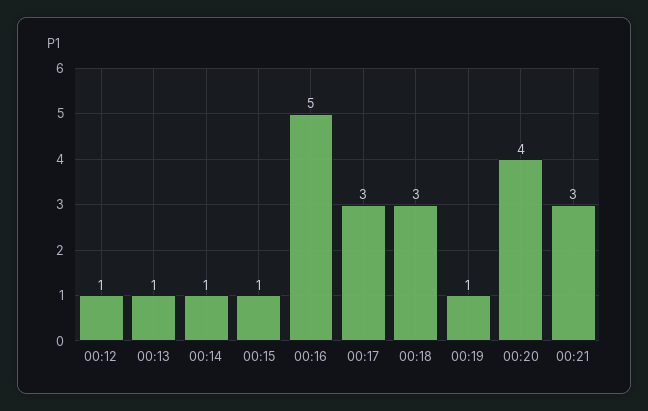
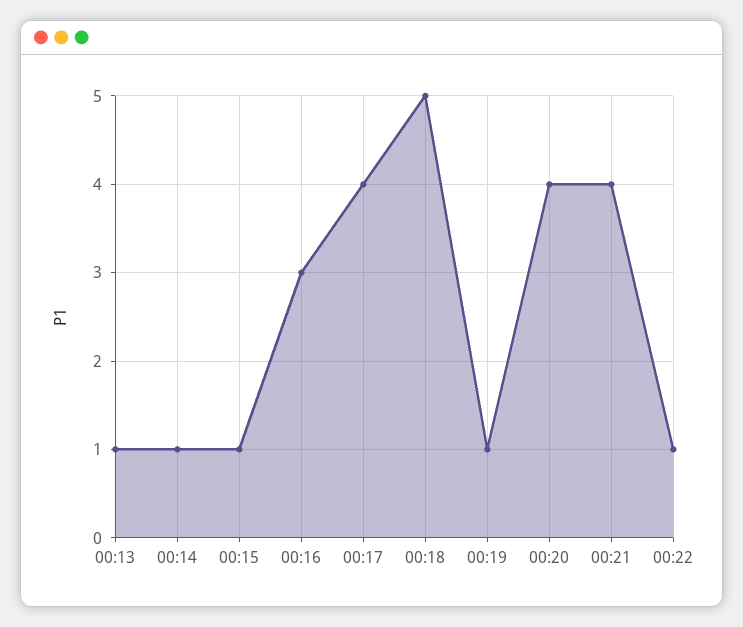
00:12: 1 -> none
00:16: 5 -> 3
00:17: 3 -> 4
00:18: 3 -> 5
00:21: 3 -> 4
00:22: none -> 1

